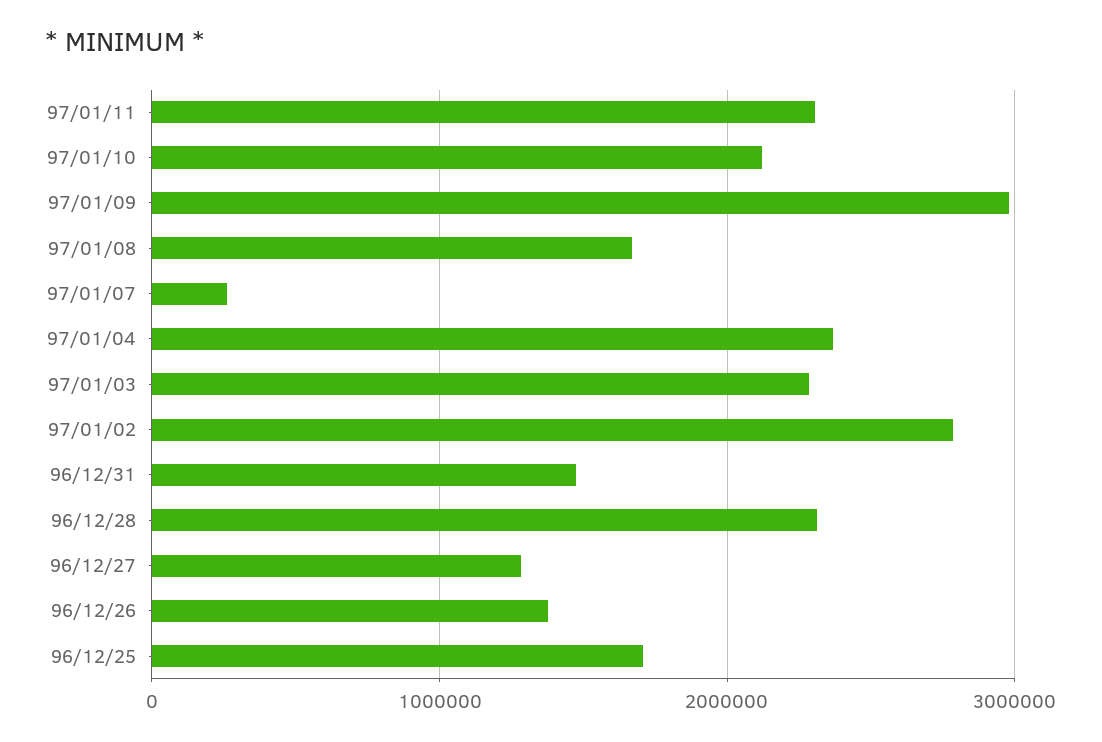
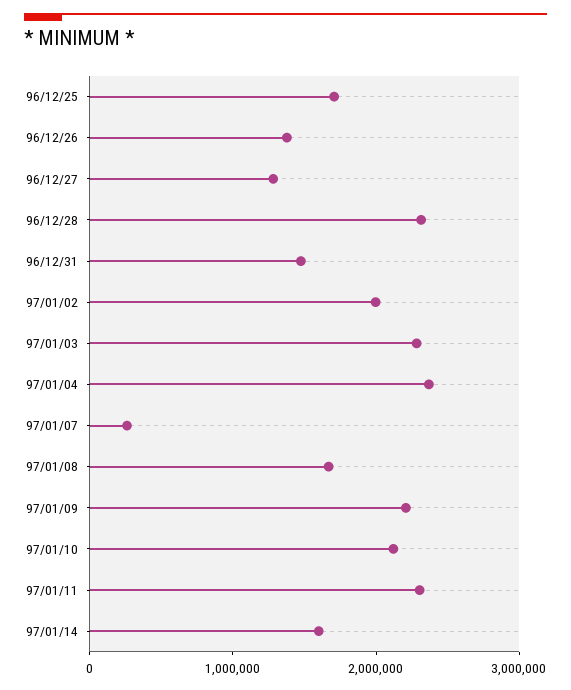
97/01/09: 3000000 -> 2200000
97/01/02: 2800000 -> 2000000
97/01/14: none -> 1600000

